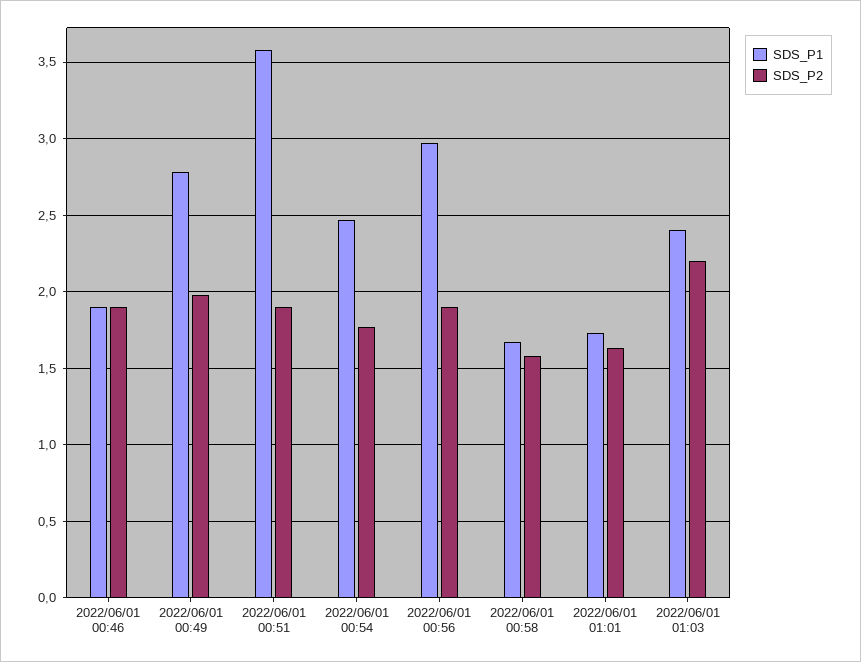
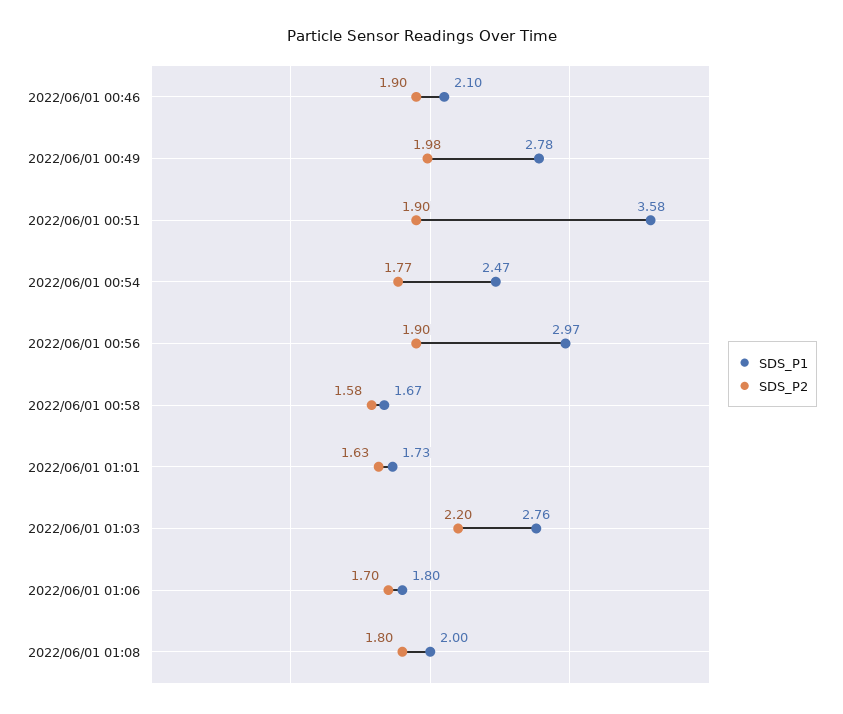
SDS_P1, 2022/06/01 00:46: 1.9 -> 2.1
SDS_P1, 2022/06/01 01:03: 2.4 -> 2.76
SDS_P1, 2022/06/01 01:06: none -> 1.8
SDS_P2, 2022/06/01 01:06: none -> 1.7
SDS_P1, 2022/06/01 01:08: none -> 2
SDS_P2, 2022/06/01 01:08: none -> 1.8

